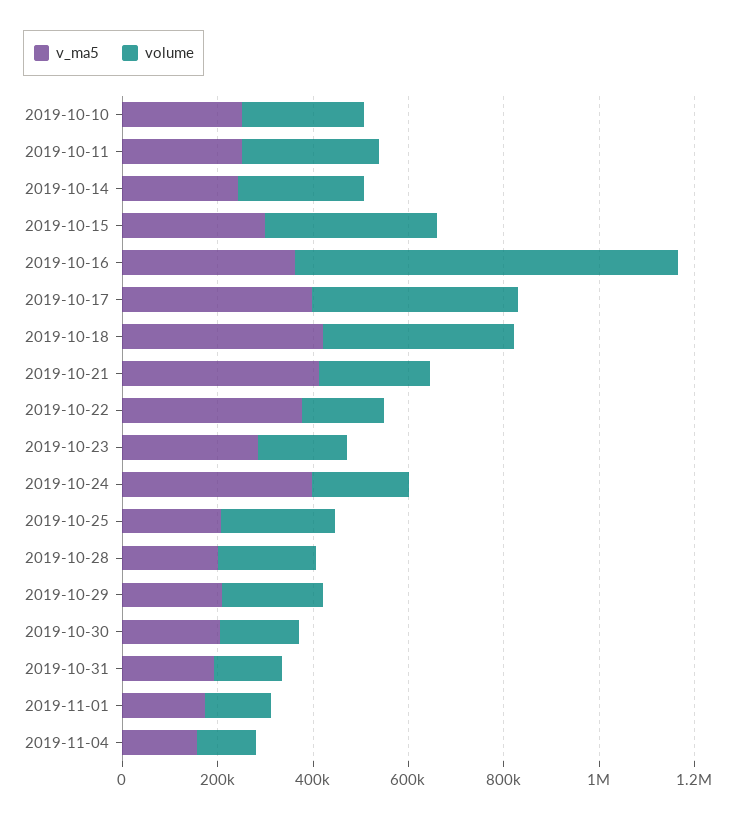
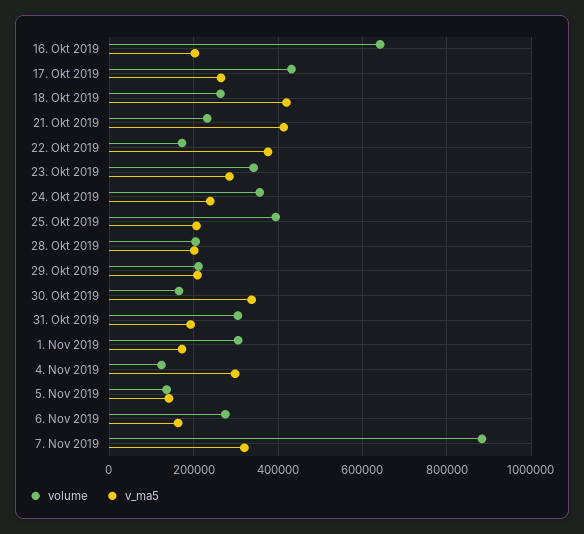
v_ma5, 2019-10-10: 250000 -> none
volume, 2019-10-10: 250000 -> none
v_ma5, 2019-10-11: 250000 -> none
volume, 2019-10-11: 300000 -> none
v_ma5, 2019-10-14: 250000 -> none
volume, 2019-10-14: 250000 -> none
v_ma5, 2019-10-15: 300000 -> none
volume, 2019-10-15: 350000 -> none
v_ma5, 2019-10-16: 350000 -> 200000
volume, 2019-10-16: 800000 -> 640000
v_ma5, 2019-10-17: 400000 -> 260000
volume, 2019-10-18: 400000 -> 260000
volume, 2019-10-23: 200000 -> 340000
v_ma5, 2019-10-24: 400000 -> 240000
volume, 2019-10-24: 200000 -> 360000
volume, 2019-10-25: 250000 -> 400000
v_ma5, 2019-10-30: 200000 -> 340000
volume, 2019-10-31: 150000 -> 300000
volume, 2019-11-01: 150000 -> 300000
v_ma5, 2019-11-04: 150000 -> 300000
volume, 5. Nov 2019: none -> 140000
v_ma5, 5. Nov 2019: none -> 140000
volume, 6. Nov 2019: none -> 280000
v_ma5, 6. Nov 2019: none -> 160000
volume, 7. Nov 2019: none -> 880000
v_ma5, 7. Nov 2019: none -> 320000

